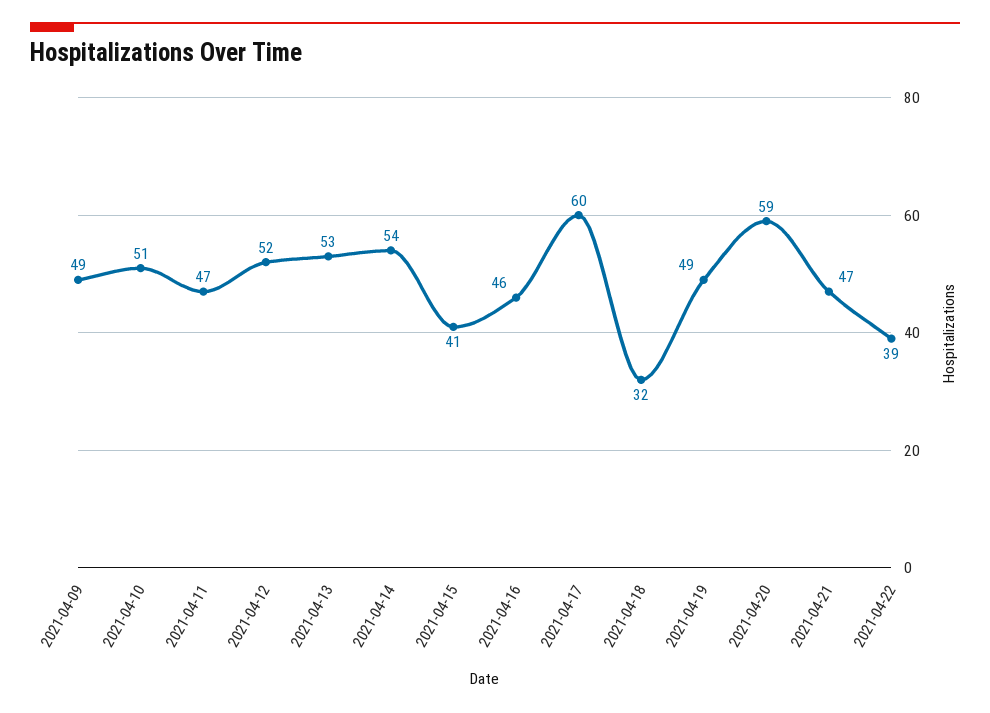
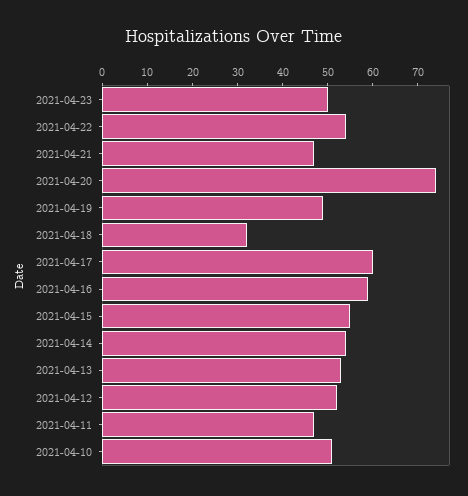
2021-04-09: 49 -> none
2021-04-15: 41 -> 55
2021-04-16: 46 -> 60
2021-04-20: 59 -> 75
2021-04-22: 39 -> 55
2021-04-23: none -> 50

